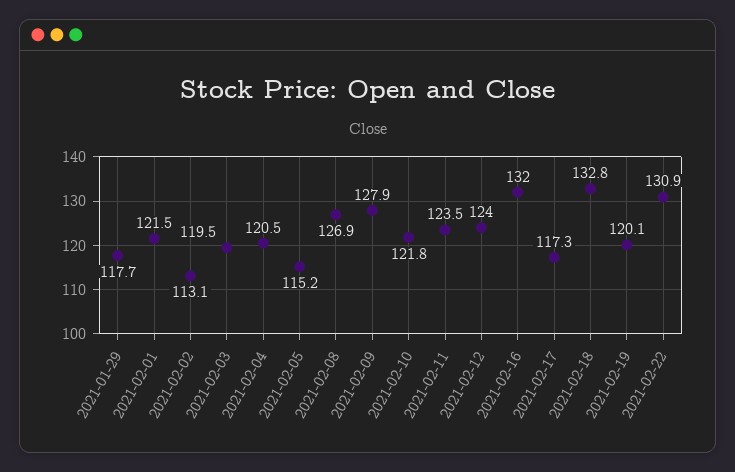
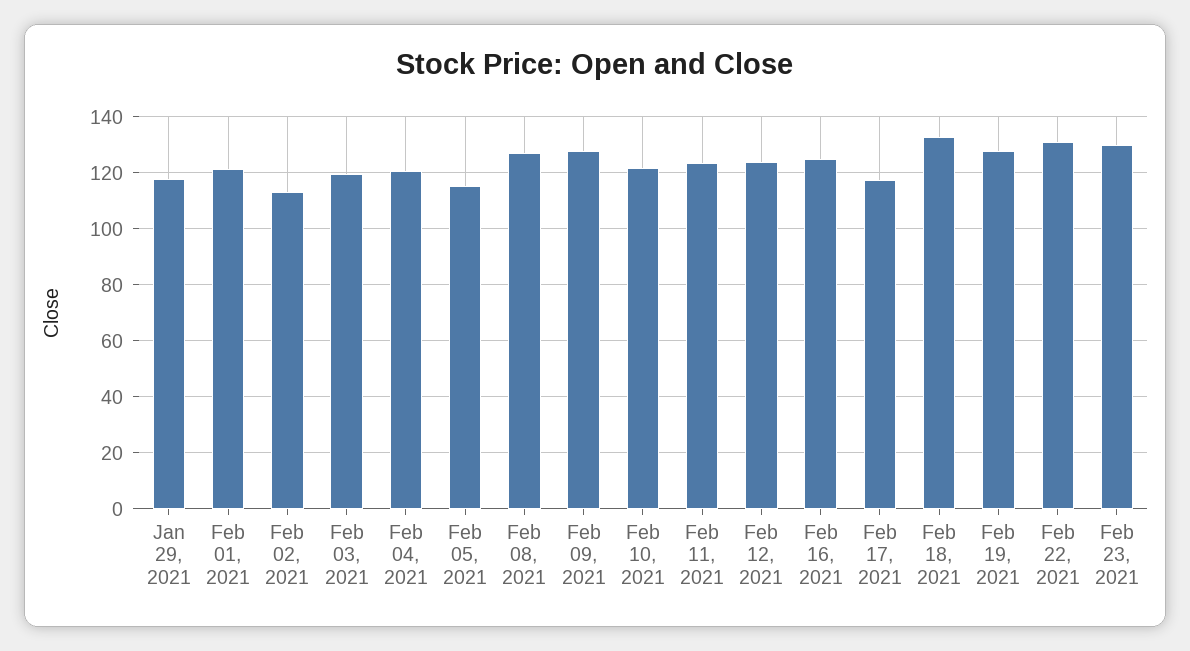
2021-02-16: 132 -> 125
2021-02-19: 120.1 -> 127.5
Feb 23, 2021: none -> 130

